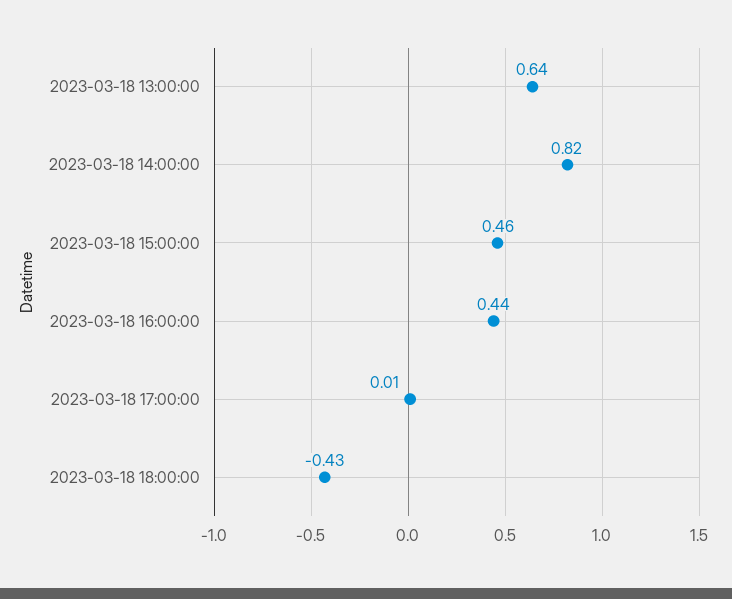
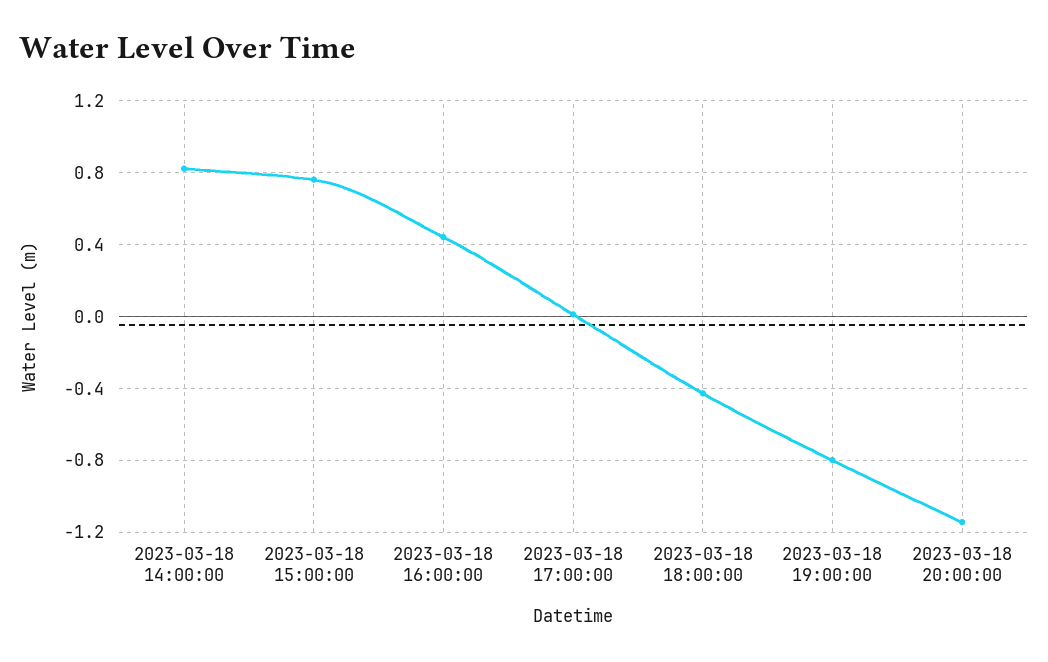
2023-03-18 13:00:00: 0.64 -> none
2023-03-18 15:00:00: 0.46 -> 0.75
2023-03-18 19:00:00: none -> -0.8
2023-03-18 20:00:00: none -> -1.15

